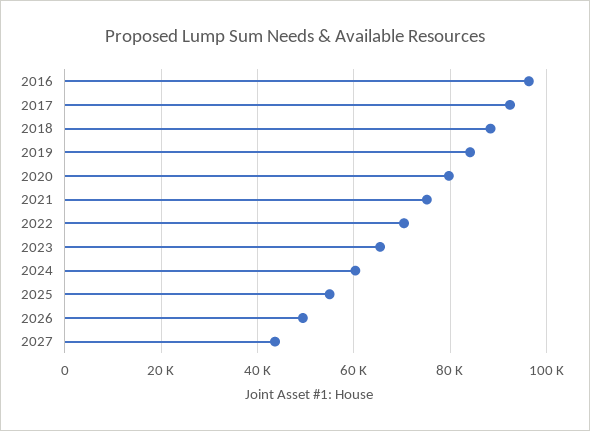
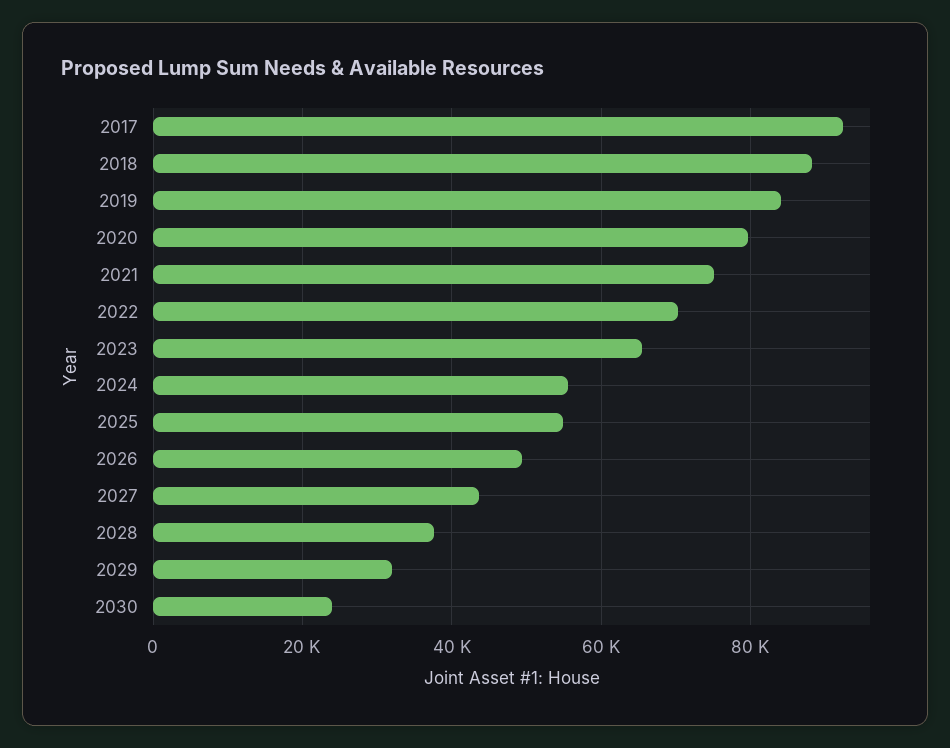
2016: 96000 -> none
2024: 60000 -> 56000
2028: none -> 38000
2029: none -> 32000
2030: none -> 24000

